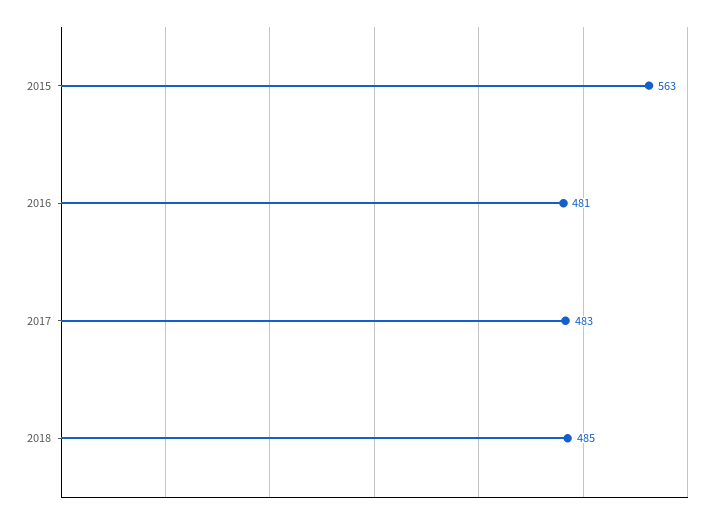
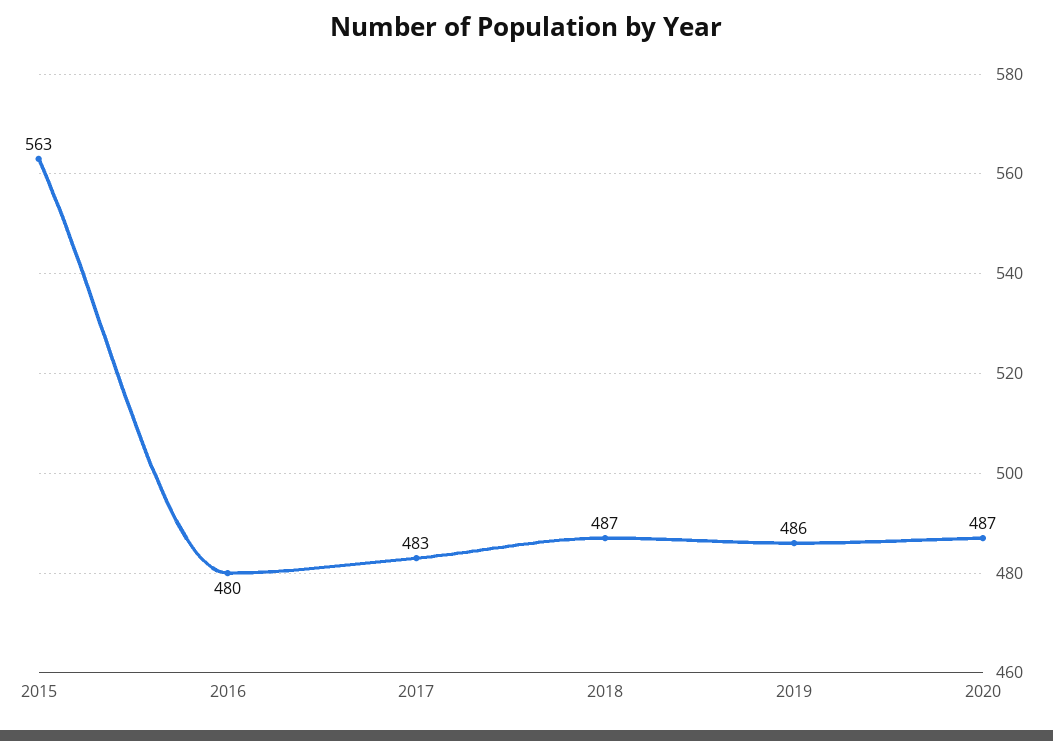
2016: 481 -> 480
2018: 485 -> 487
2019: none -> 486
2020: none -> 487

